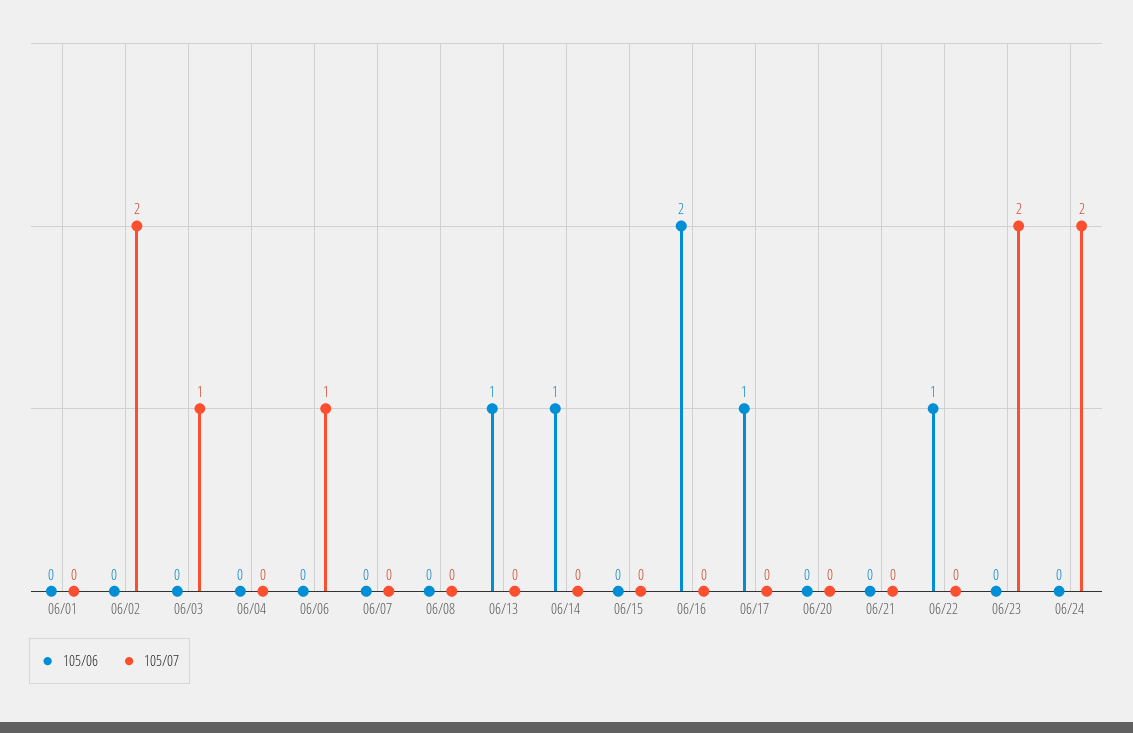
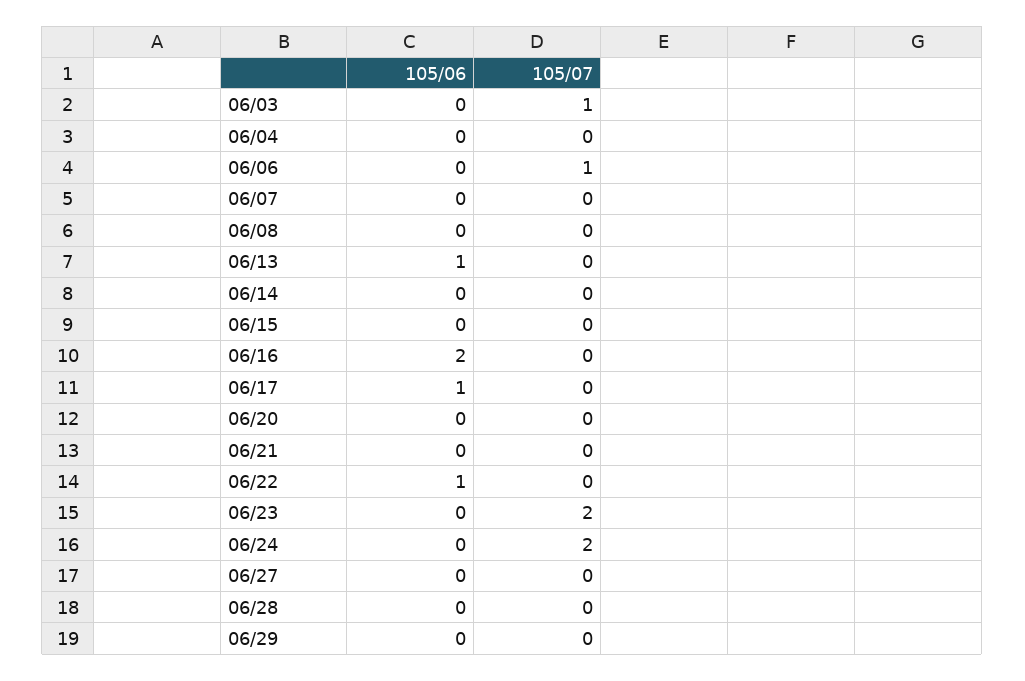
105/06, 06/01: 0 -> none
105/07, 06/01: 0 -> none
105/06, 06/02: 0 -> none
105/07, 06/02: 2 -> none
105/06, 06/14: 1 -> 0
105/06, 06/27: none -> 0
105/07, 06/27: none -> 0
105/06, 06/28: none -> 0
105/07, 06/28: none -> 0
105/06, 06/29: none -> 0
105/07, 06/29: none -> 0

